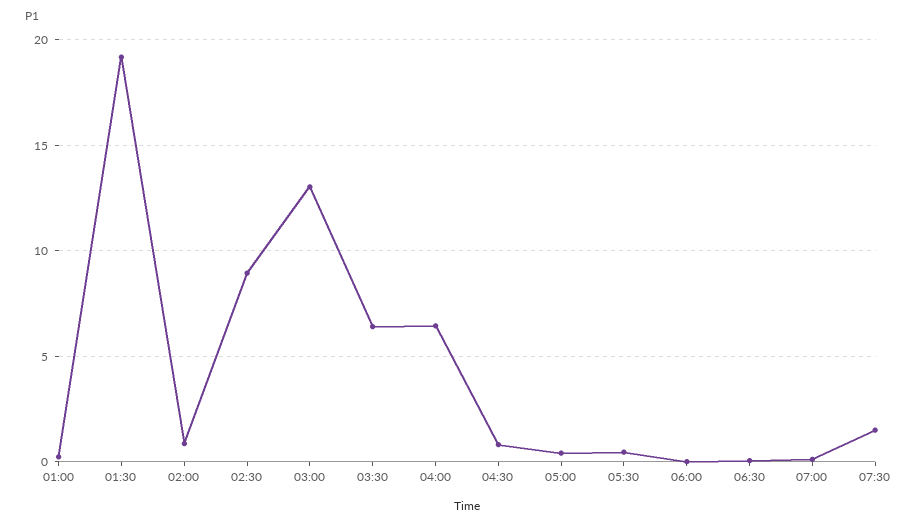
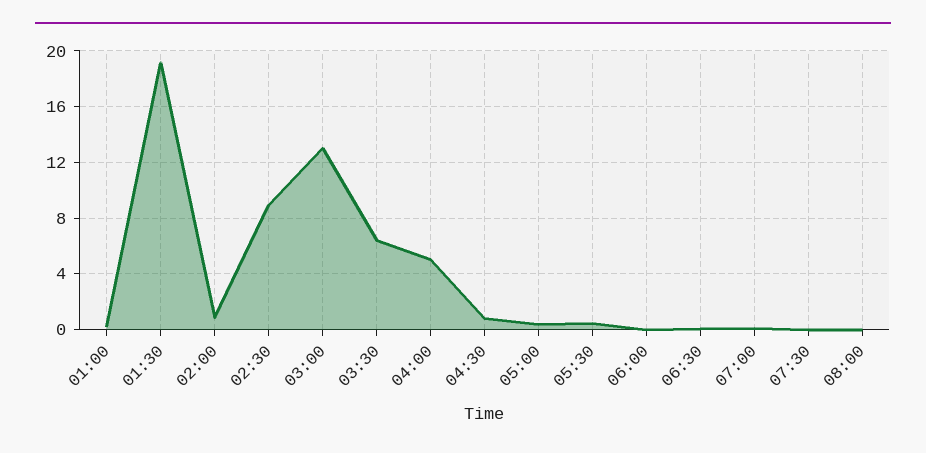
04:00: 6.5 -> 5
07:30: 1.5 -> 0
08:00: none -> 0

